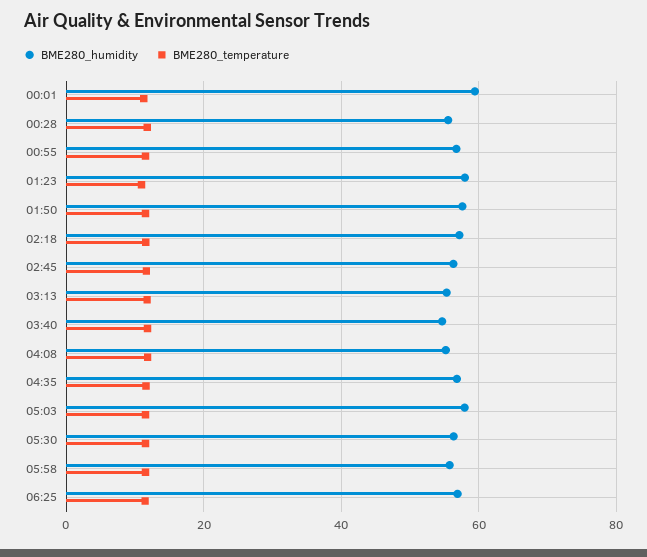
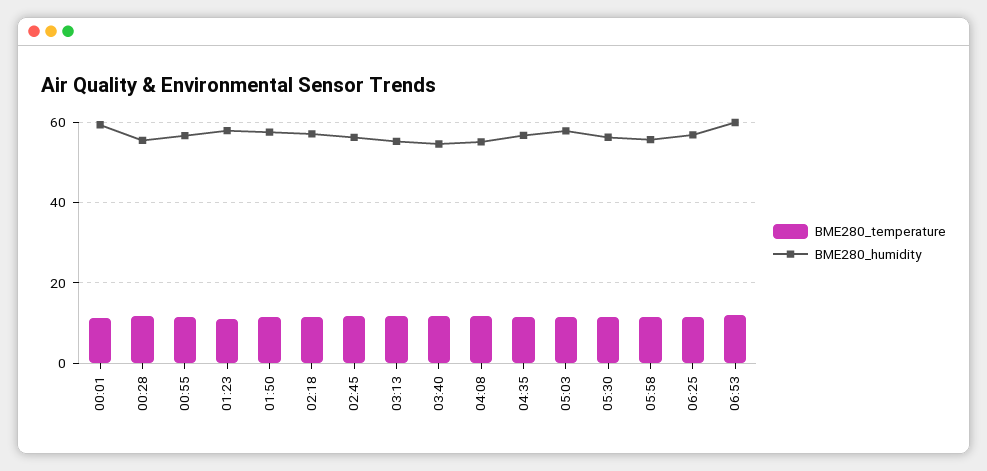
BME280_temperature, 06:53: none -> 12
BME280_humidity, 06:53: none -> 60

